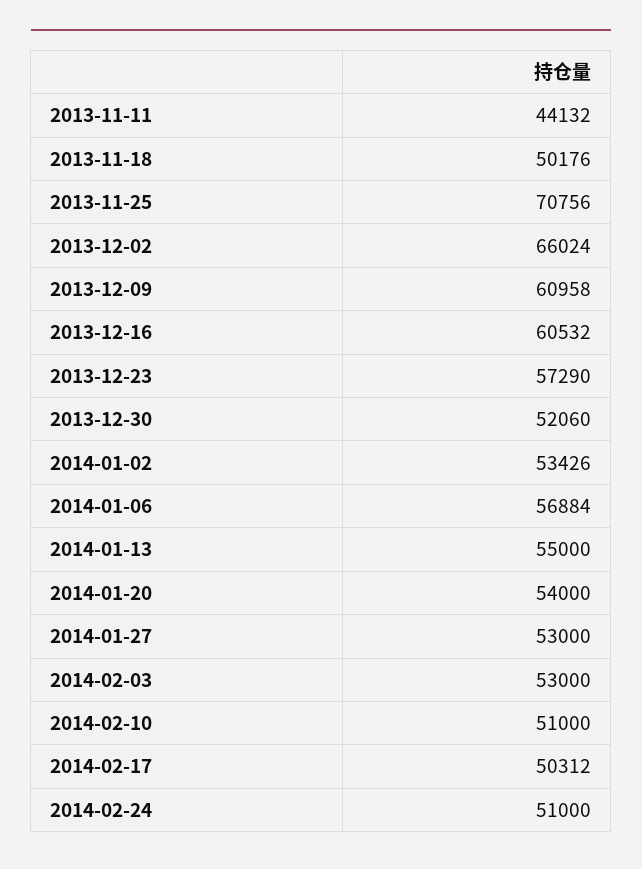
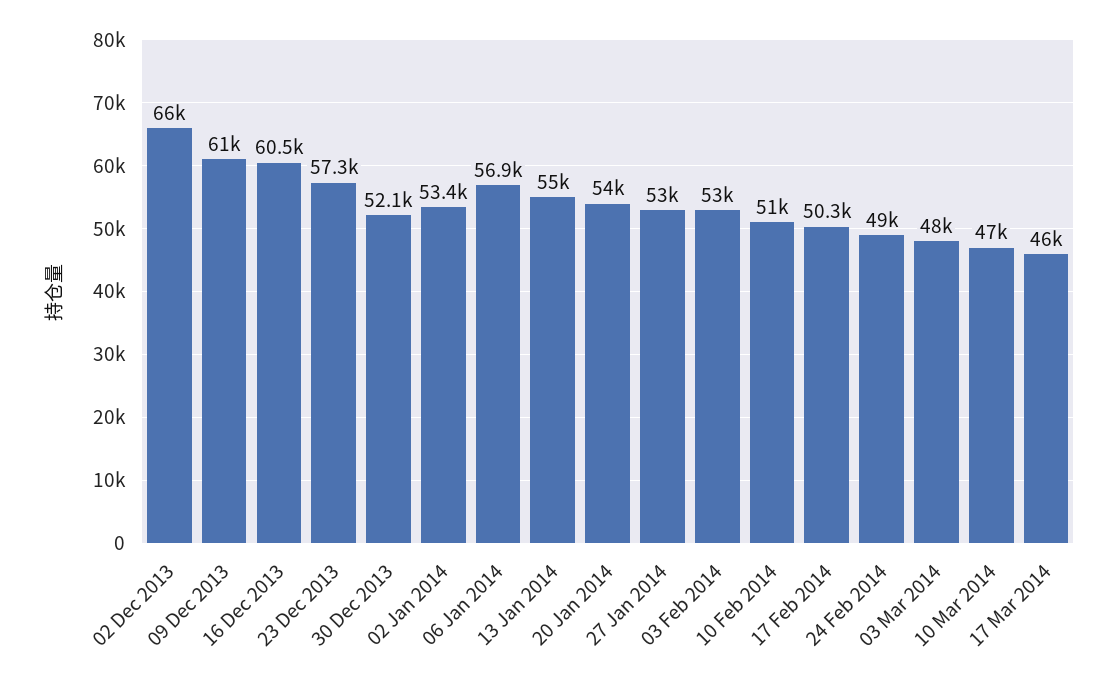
2013-11-11: 44132 -> none
2013-11-18: 50176 -> none
2013-11-25: 70756 -> none
2014-02-24: 51000 -> 49000
03 Mar 2014: none -> 48000
10 Mar 2014: none -> 47000
17 Mar 2014: none -> 46000

